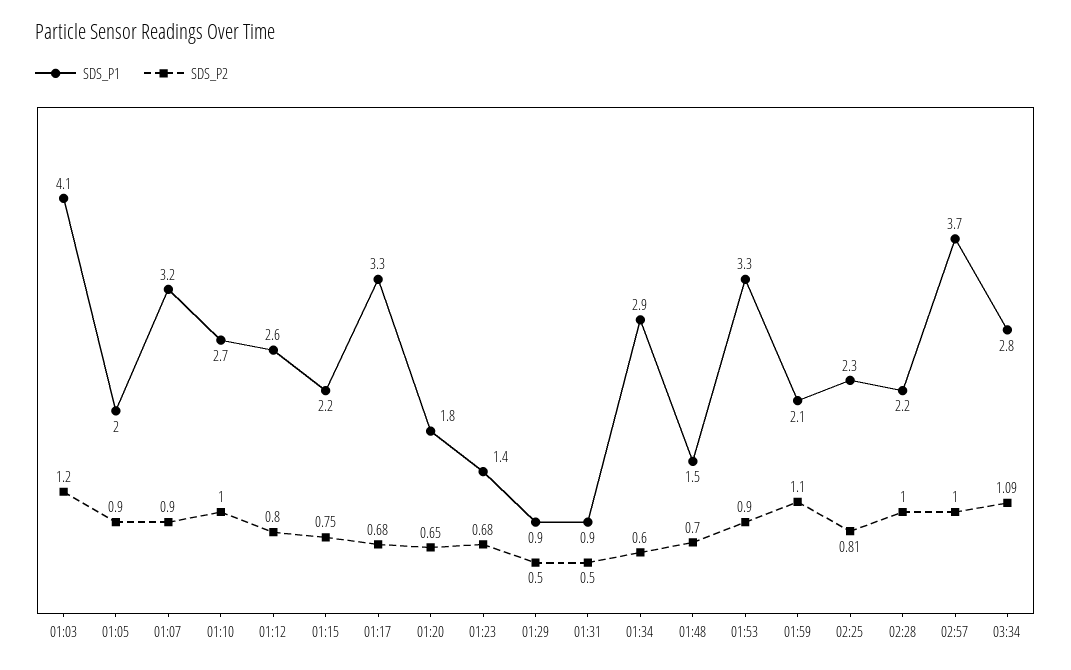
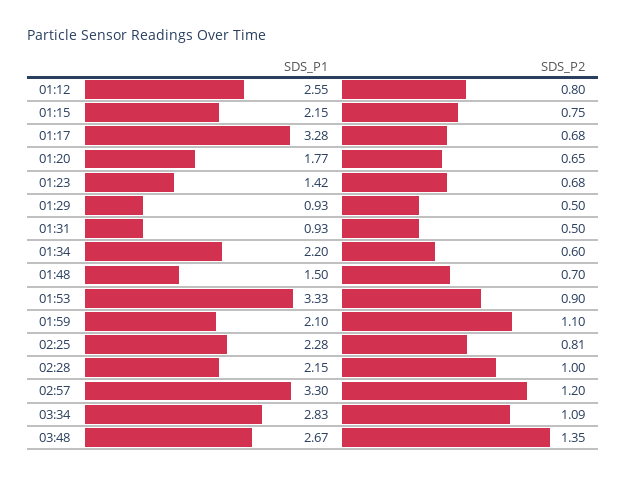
SDS_P1, 01:03: 4.1 -> none
SDS_P2, 01:03: 1.2 -> none
SDS_P1, 01:05: 2 -> none
SDS_P2, 01:05: 0.9 -> none
SDS_P1, 01:07: 3.2 -> none
SDS_P2, 01:07: 0.9 -> none
SDS_P1, 01:10: 2.7 -> none
SDS_P2, 01:10: 1 -> none
SDS_P1, 01:34: 2.9 -> 2.2
SDS_P1, 02:57: 3.7 -> 3.3
SDS_P2, 02:57: 1 -> 1.2
SDS_P1, 03:48: none -> 2.67
SDS_P2, 03:48: none -> 1.35

